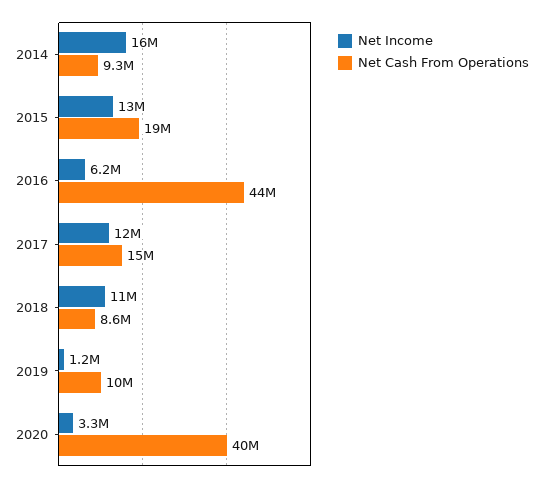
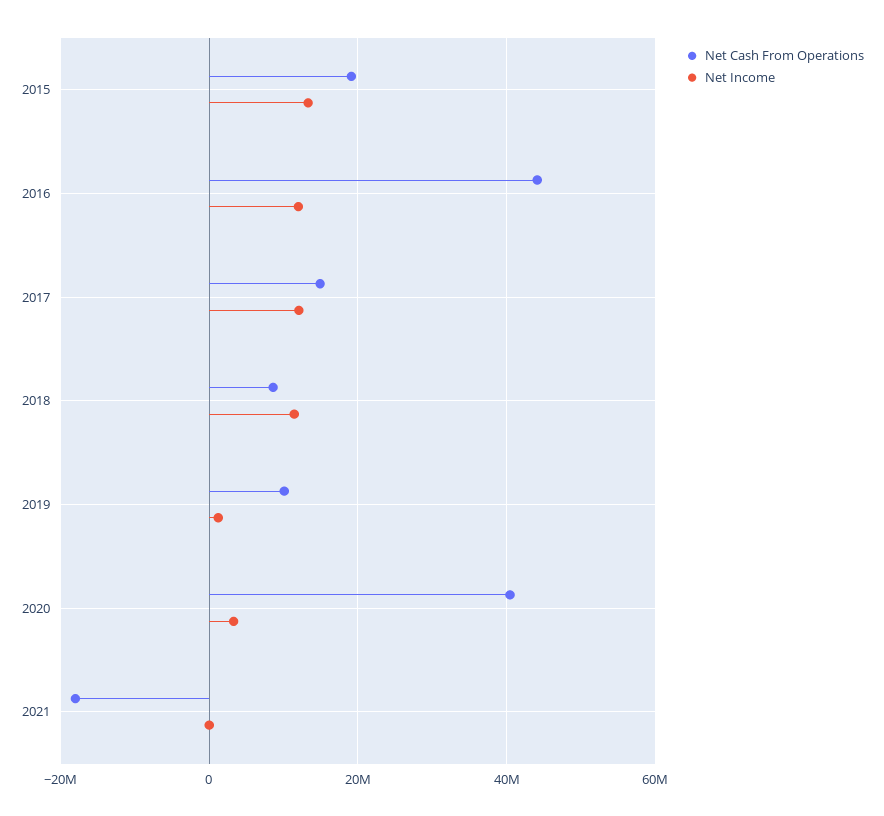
Net Income, 2014: 16000000 -> none
Net Cash From Operations, 2014: 9300000 -> none
Net Income, 2016: 6200000 -> 12000000
Net Cash From Operations, 2021: none -> -18000000
Net Income, 2021: none -> 0

